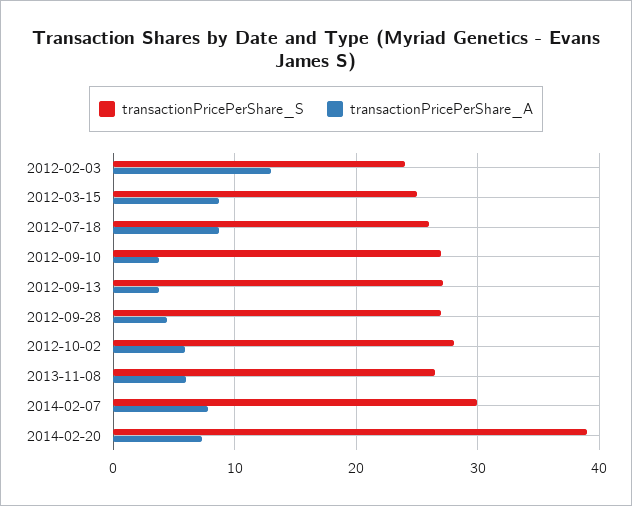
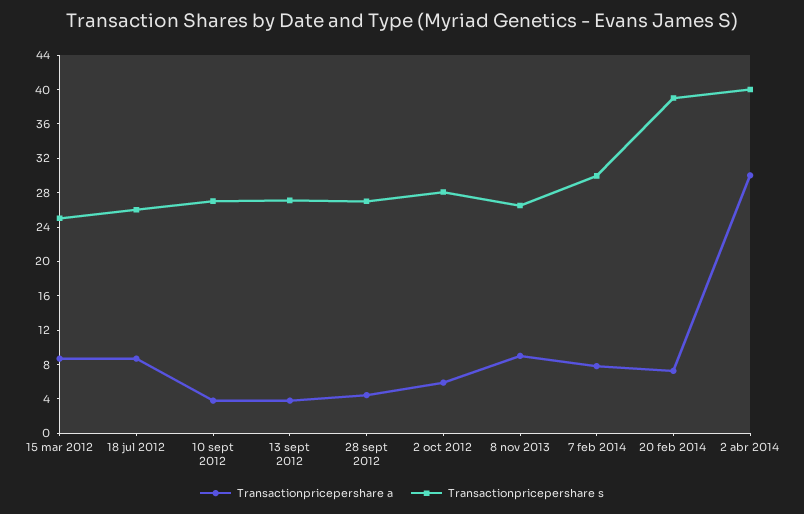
transactionPricePerShare_S, 2012-02-03: 24 -> none
transactionPricePerShare_A, 2012-02-03: 13 -> none
transactionPricePerShare_A, 2013-11-08: 6 -> 9
transactionPricePerShare_A, 2 abr 2014: none -> 30
transactionPricePerShare_S, 2 abr 2014: none -> 40

